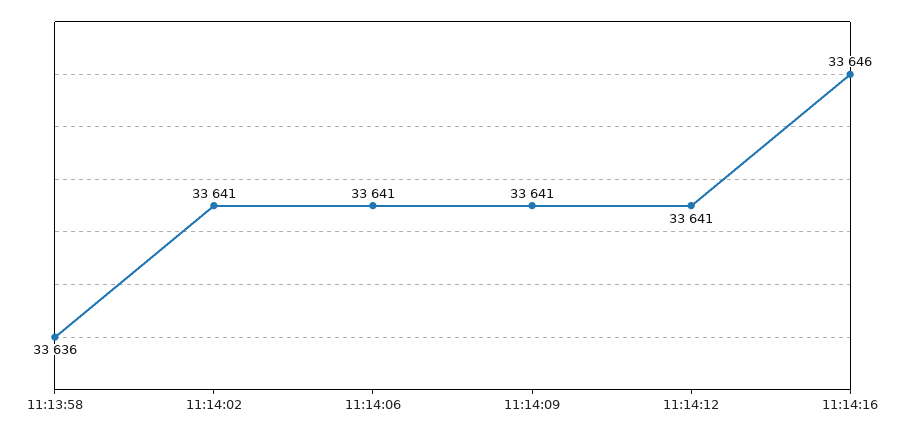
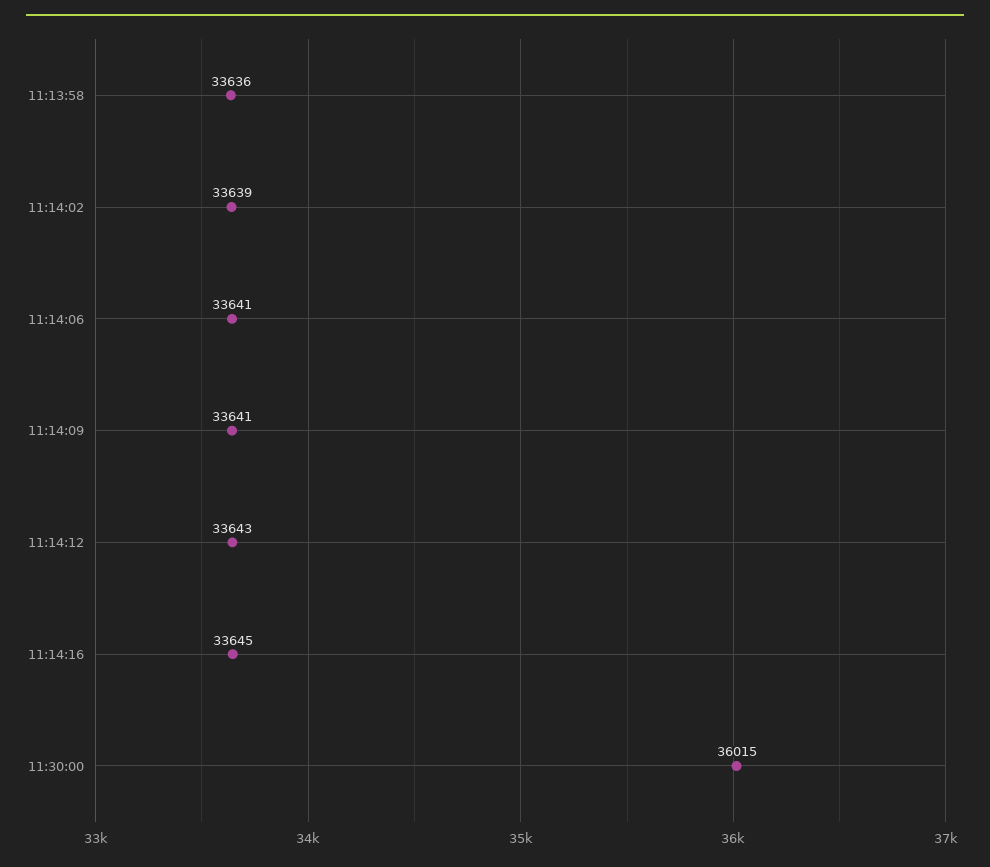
11:14:02: 33641 -> 33639
11:14:12: 33641 -> 33643
11:14:16: 33646 -> 33645
11:30:00: none -> 36015

